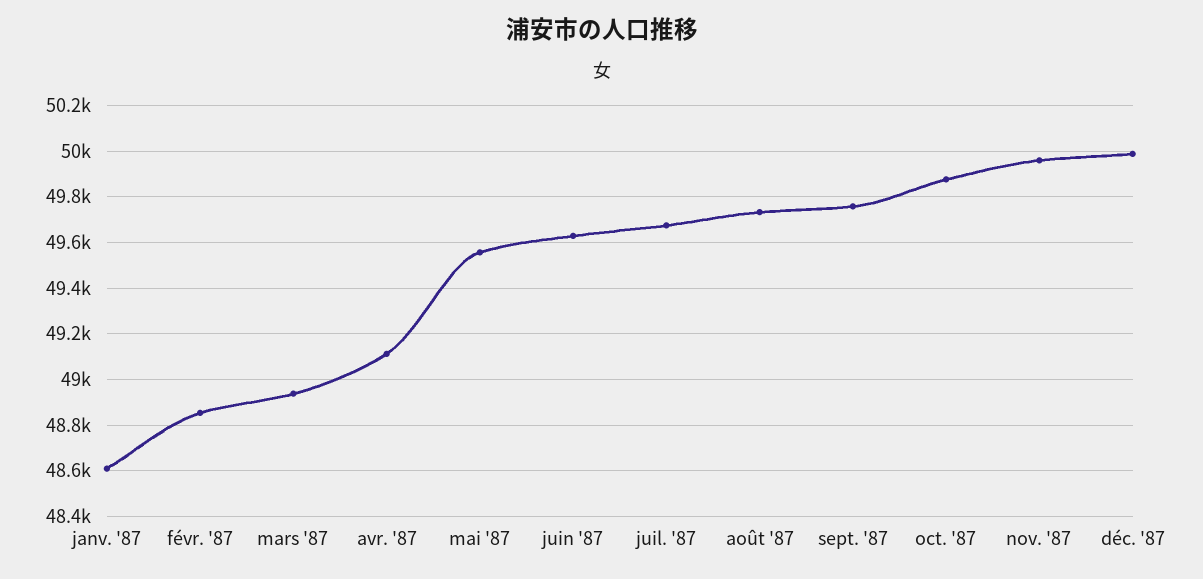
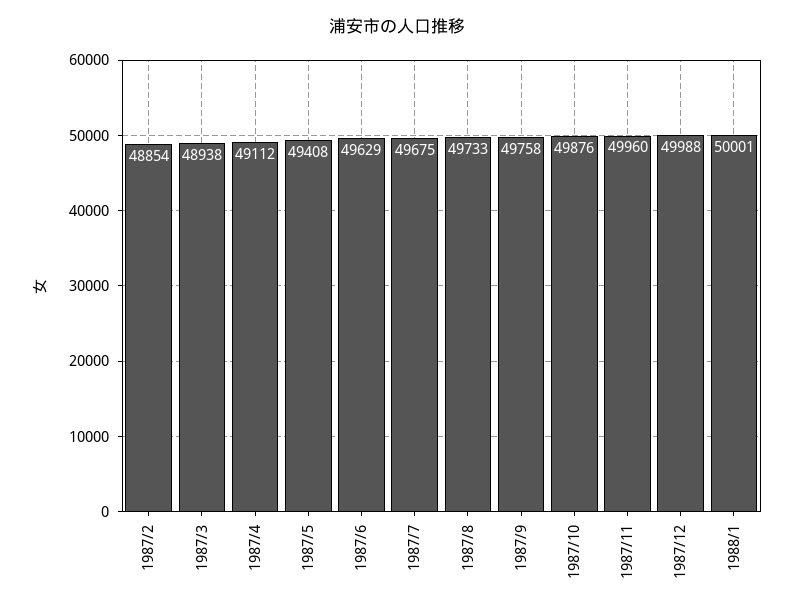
janv. '87: 48600 -> none
mai '87: 49550 -> 49408
1988/1: none -> 50001

